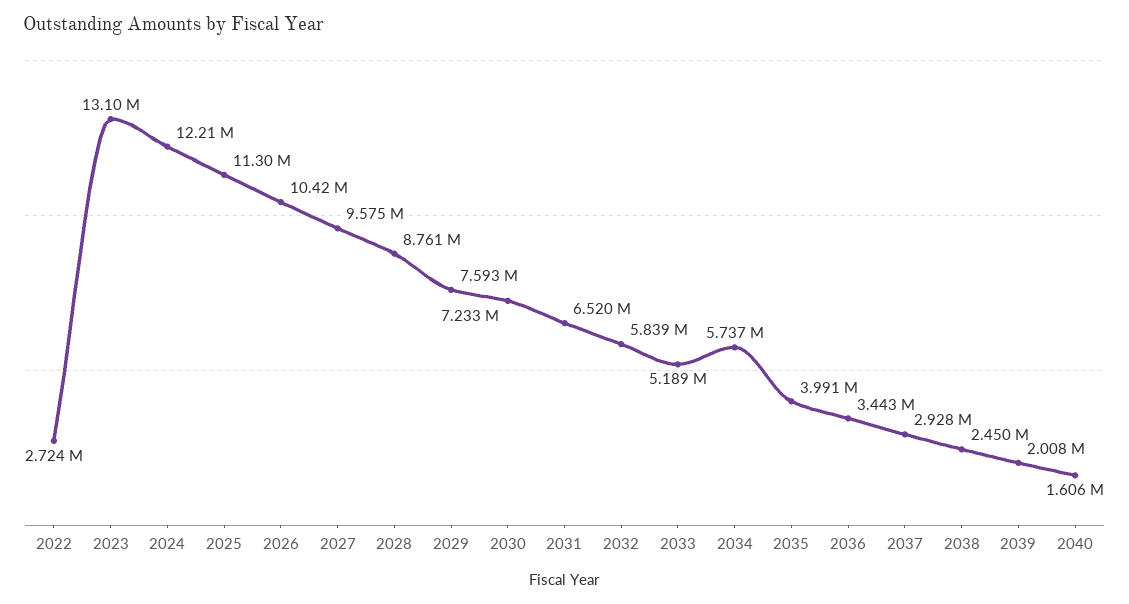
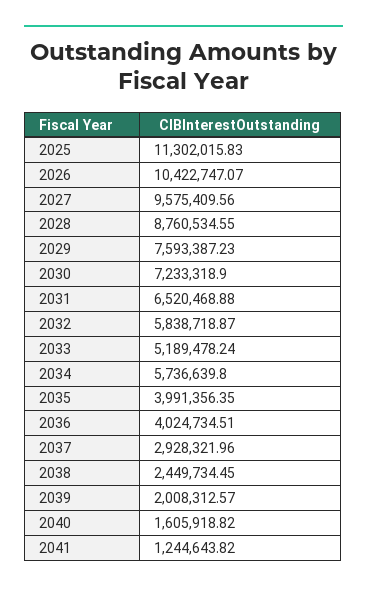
2022: 2724000 -> none
2023: 13100000 -> none
2024: 12210000 -> none
2036: 3443000 -> 4024734.51
2041: none -> 1244643.82

